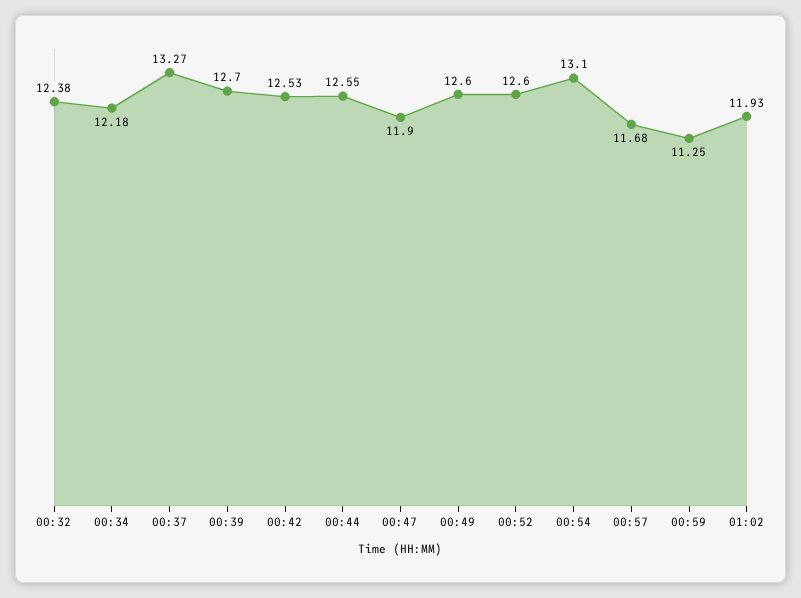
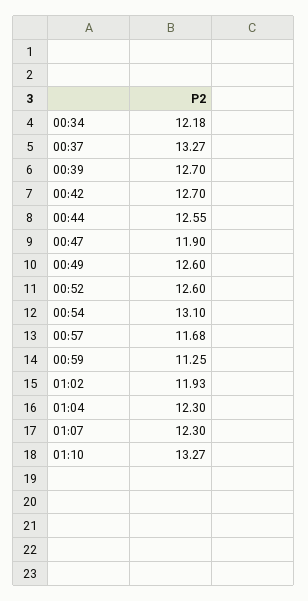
00:32: 12.38 -> none
00:42: 12.53 -> 12.7
01:04: none -> 12.3
01:07: none -> 12.3
01:10: none -> 13.27

